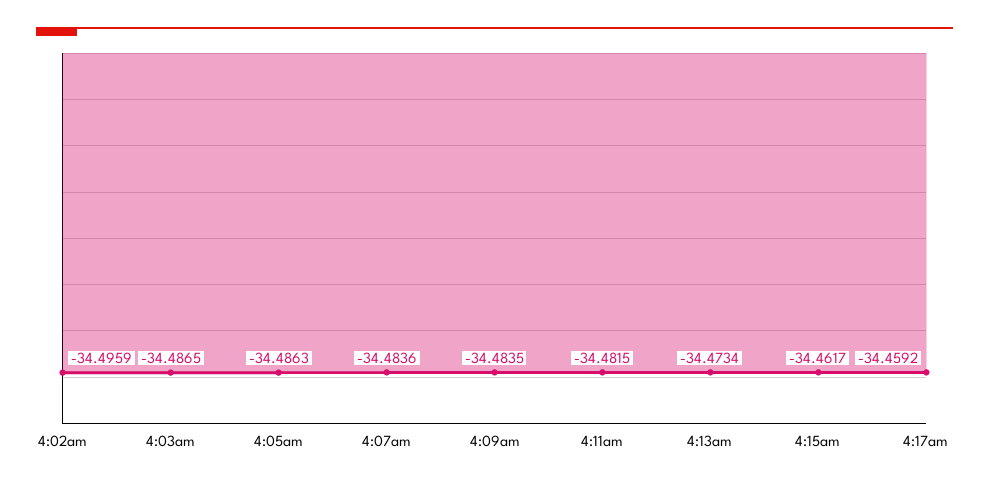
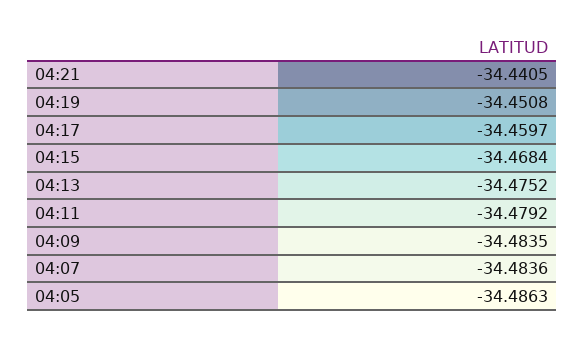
4:02am: -34.4959 -> none
4:03am: -34.4865 -> none
4:11am: -34.4815 -> -34.4792
4:13am: -34.4734 -> -34.4752
4:15am: -34.4617 -> -34.4684
4:17am: -34.4592 -> -34.4597
04:21: none -> -34.4405
04:19: none -> -34.4508

